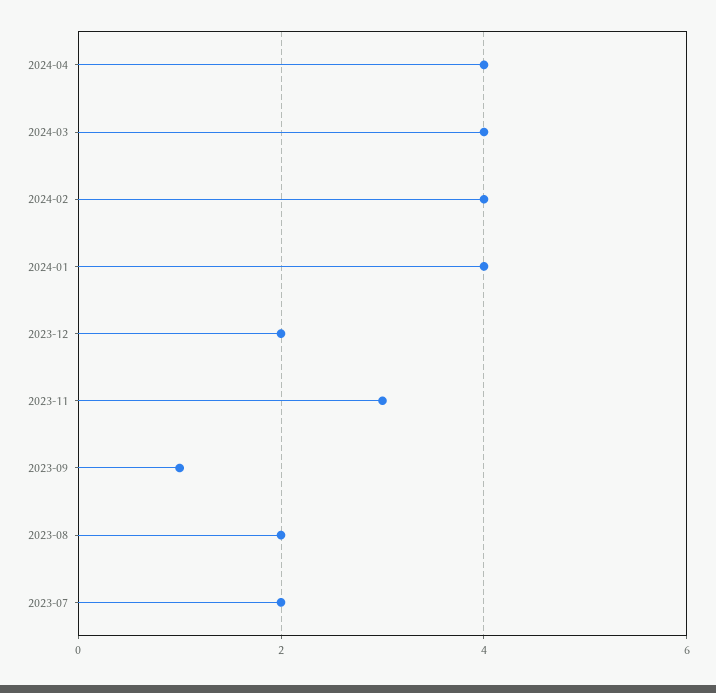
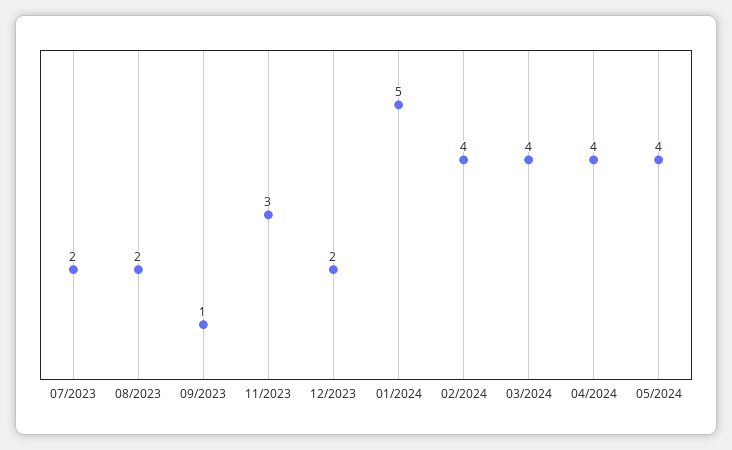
2024-01: 4 -> 5
05/2024: none -> 4

